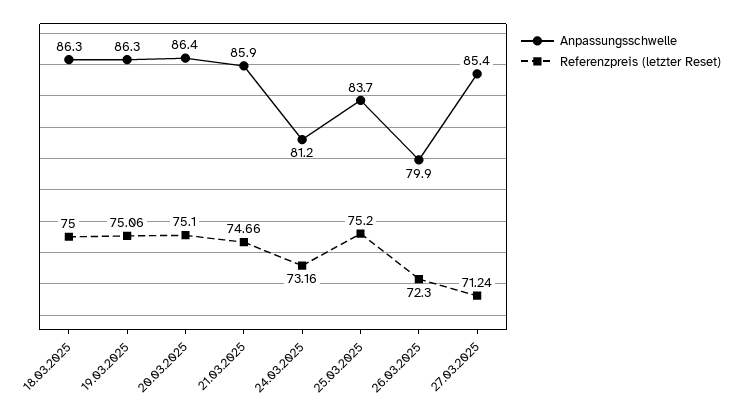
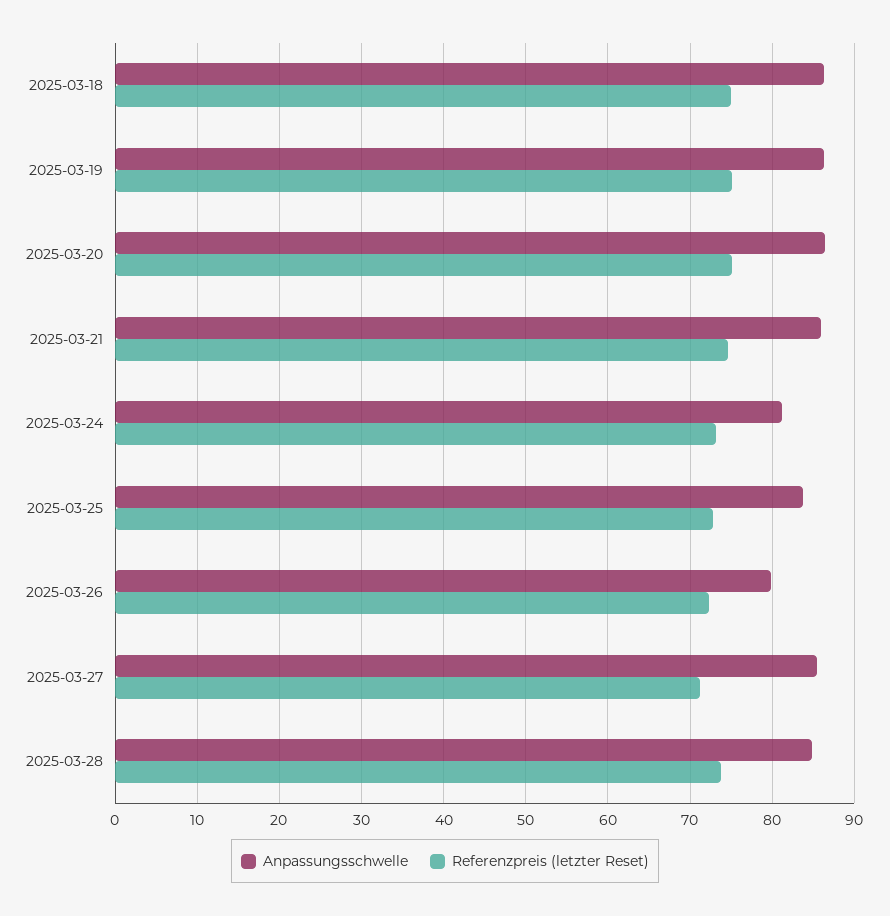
Referenzpreis (letzter Reset), 25.03.2025: 75.2 -> 73
Anpassungsschwelle, 2025-03-28: none -> 85
Referenzpreis (letzter Reset), 2025-03-28: none -> 74

